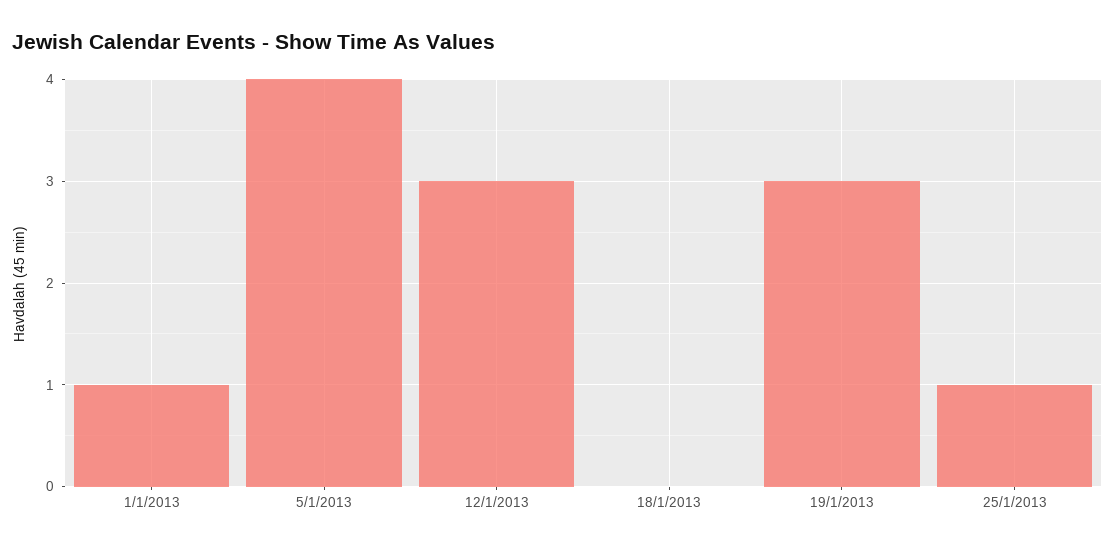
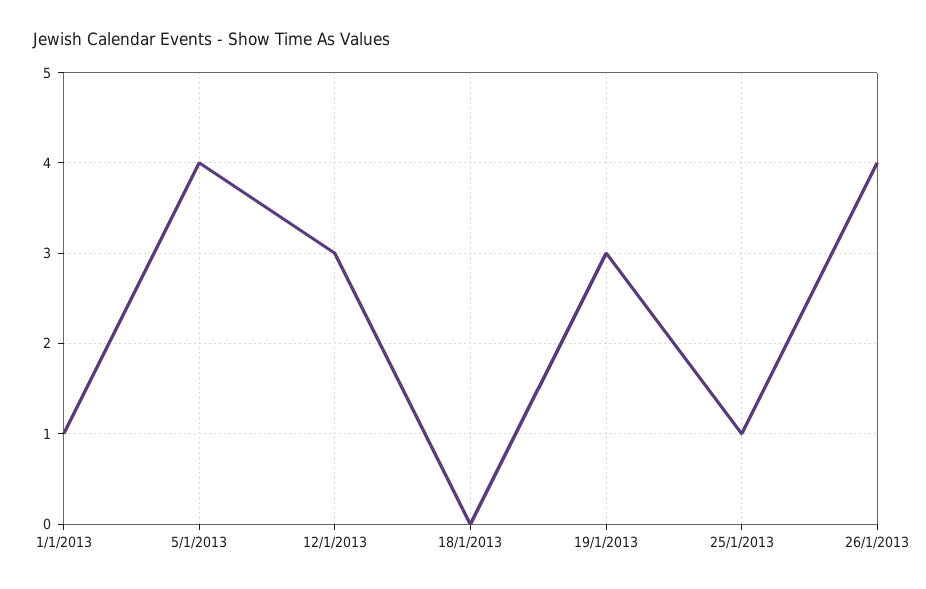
26/1/2013: none -> 4

